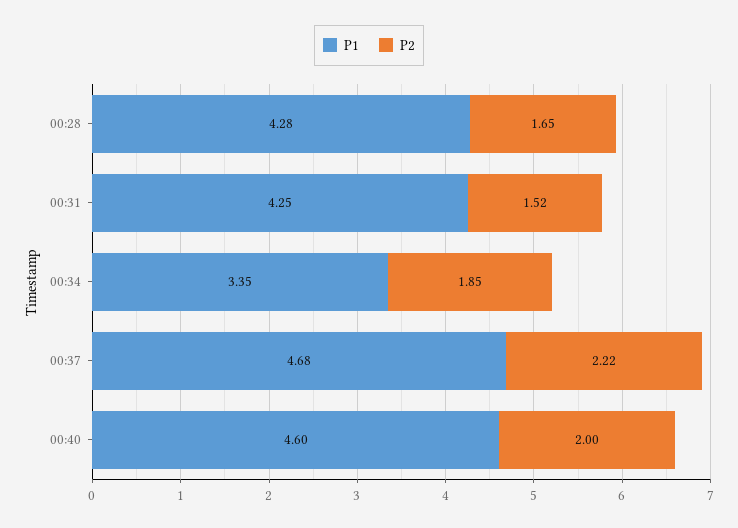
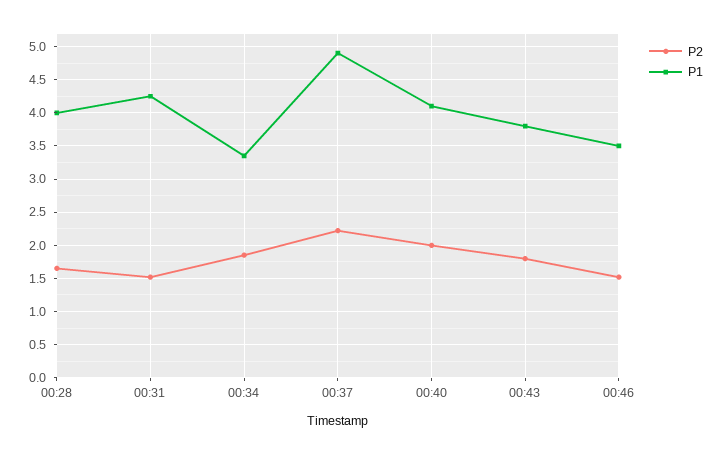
P1, 00:28: 4.28 -> 4
P1, 00:37: 4.68 -> 4.9
P1, 00:40: 4.6 -> 4.1
P2, 00:43: none -> 1.8
P1, 00:43: none -> 3.8
P2, 00:46: none -> 1.5
P1, 00:46: none -> 3.5

